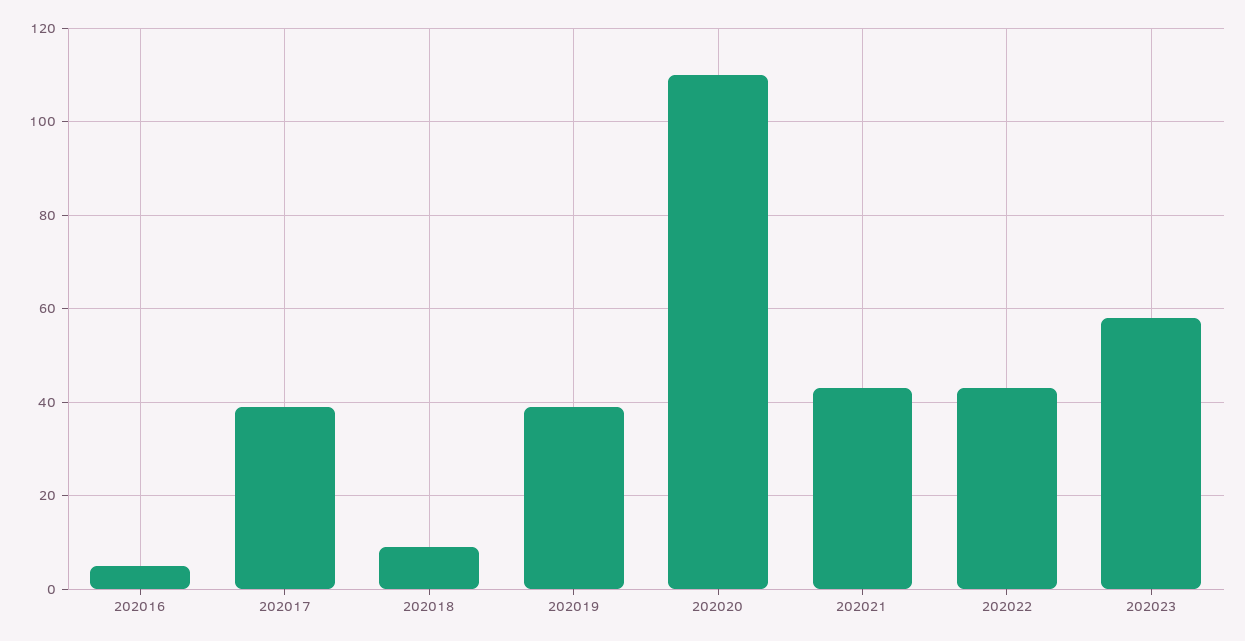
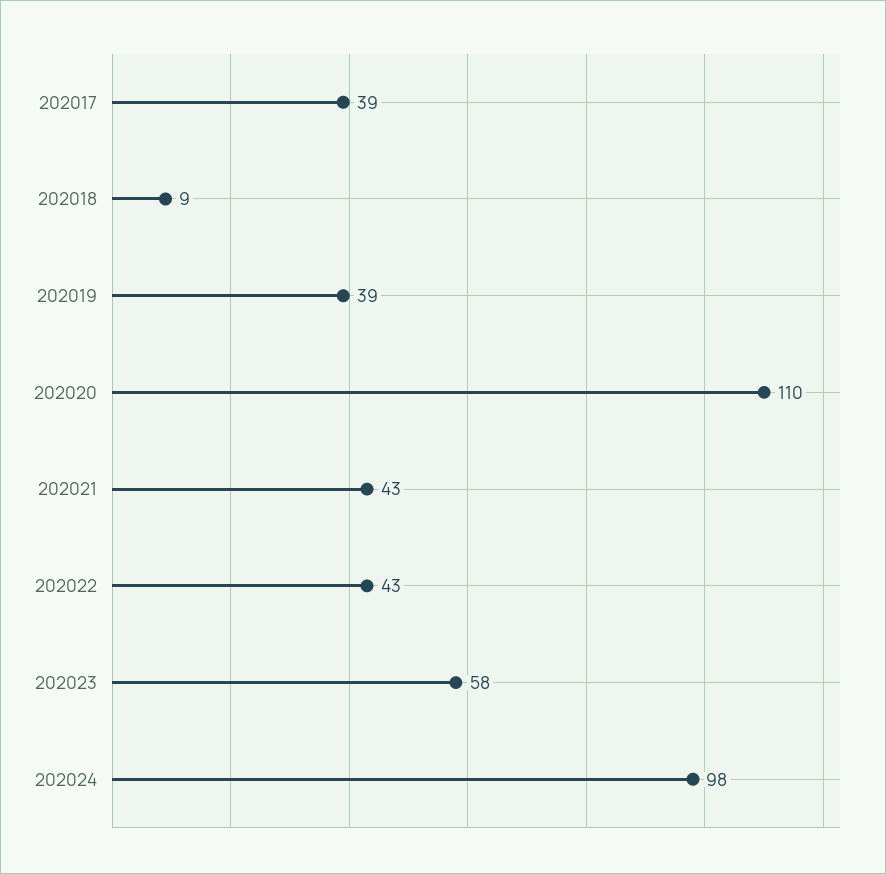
202016: 5 -> none
202024: none -> 98

